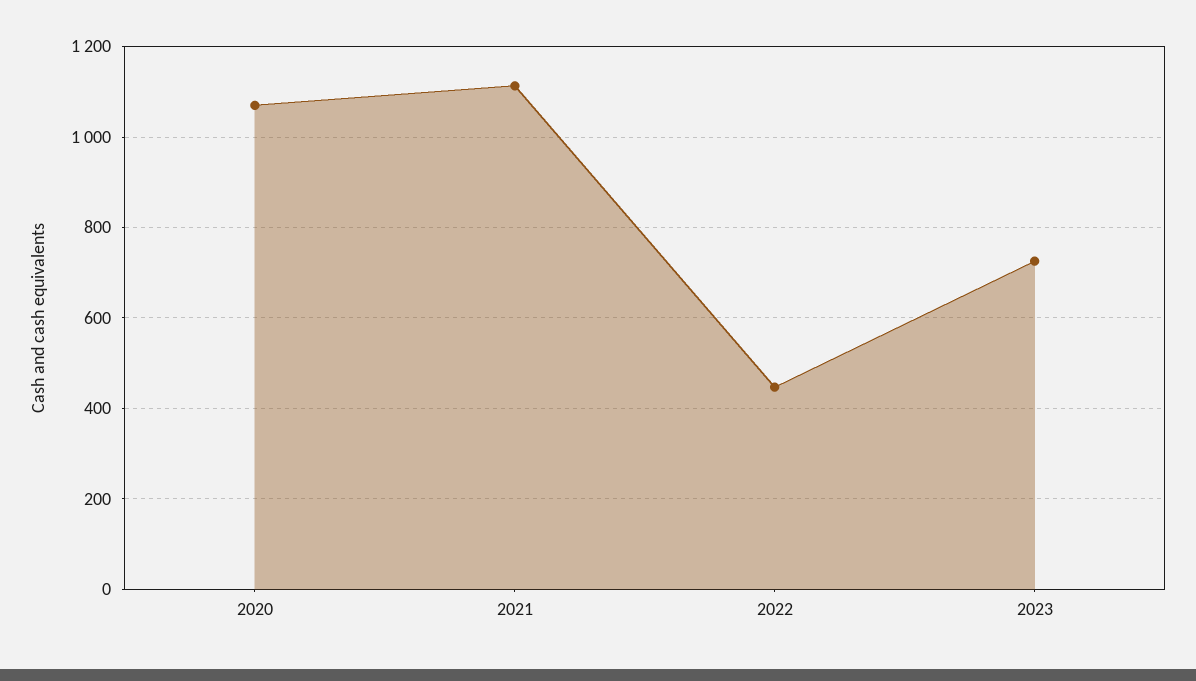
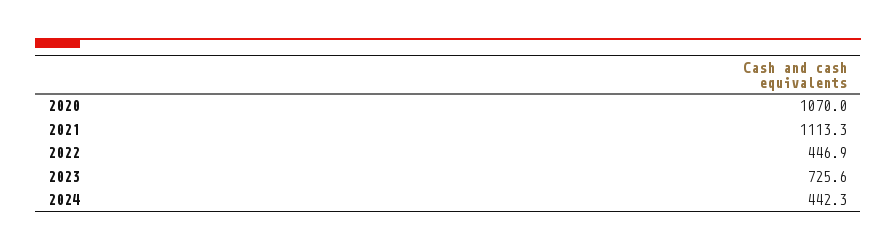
2024: none -> 442.3

